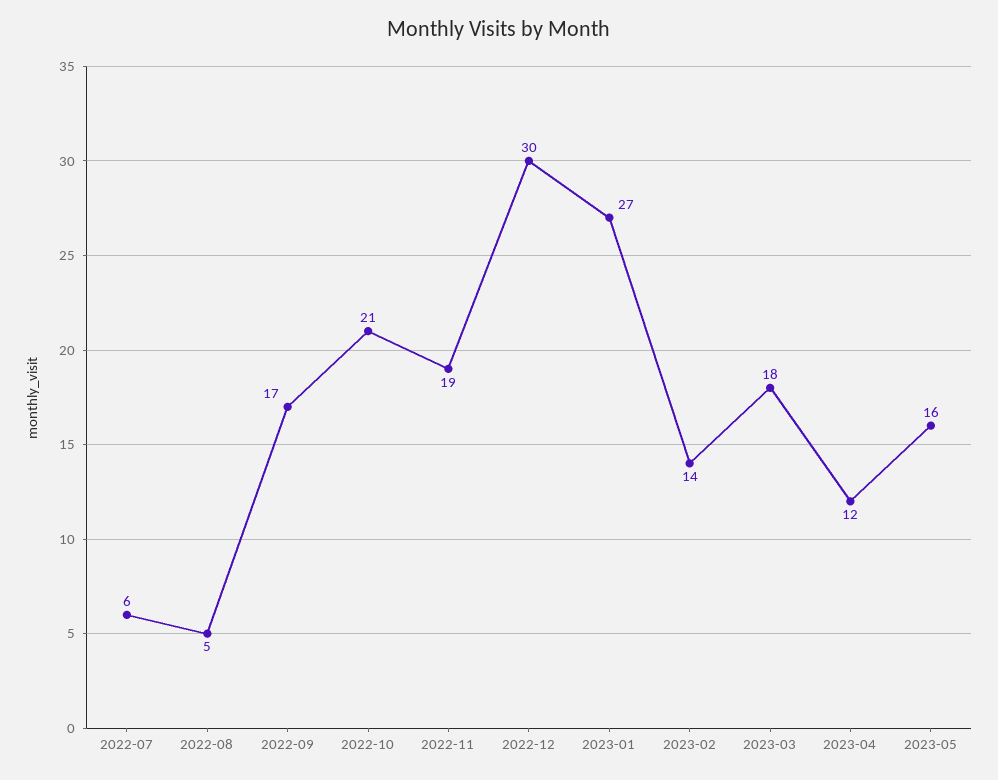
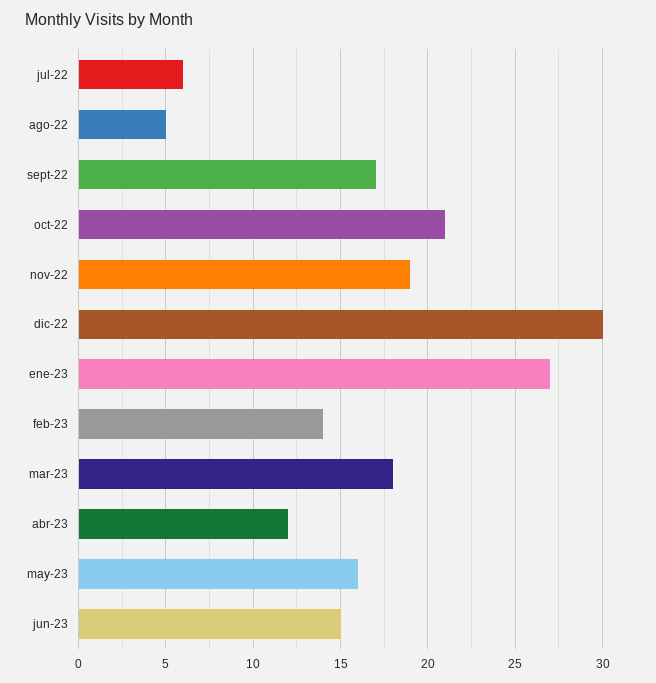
jun-23: none -> 15

